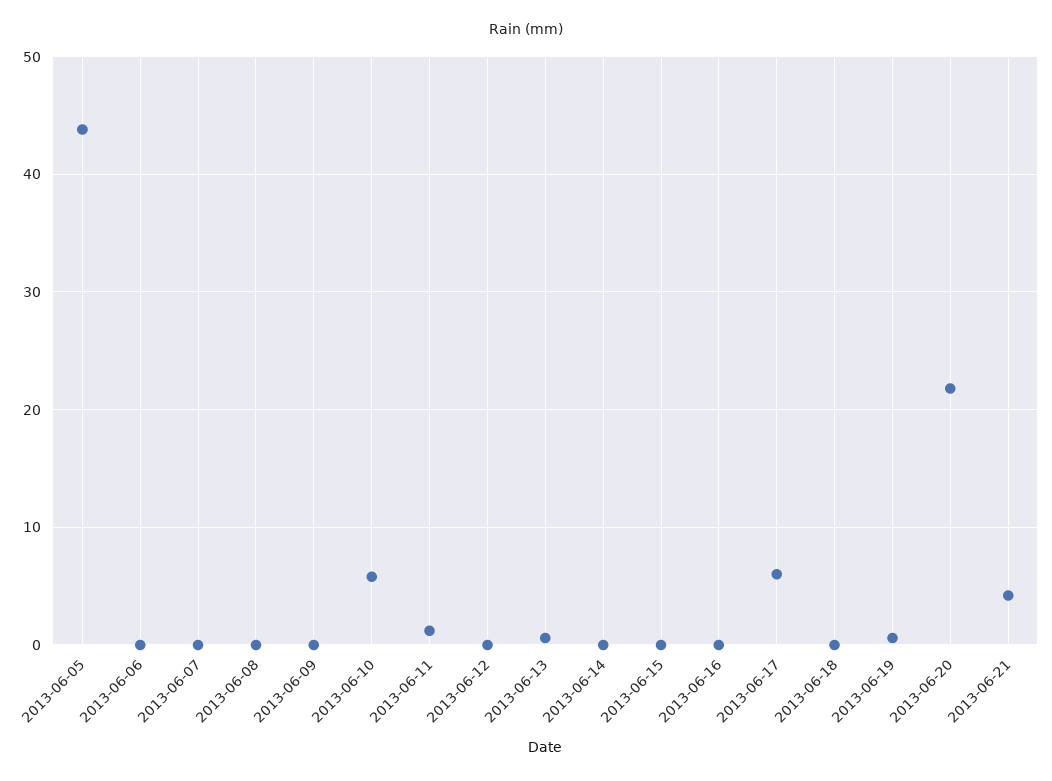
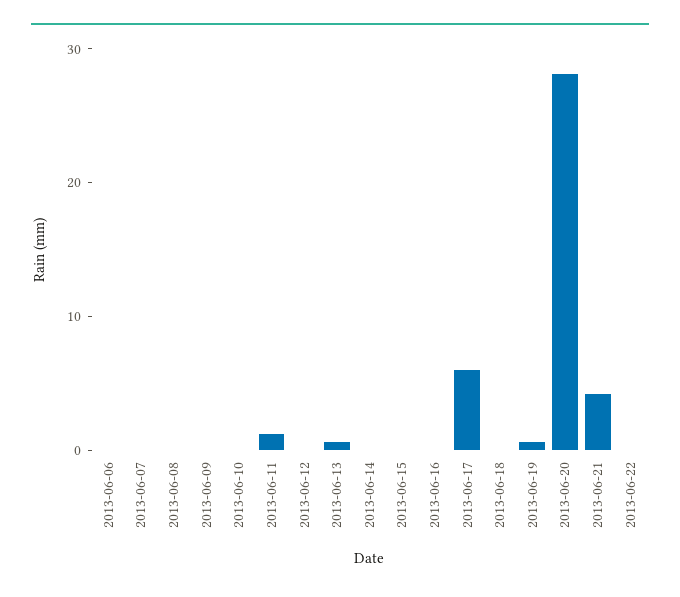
2013-06-05: 44 -> none
2013-06-10: 6 -> 0
2013-06-20: 22 -> 28
2013-06-22: none -> 0

